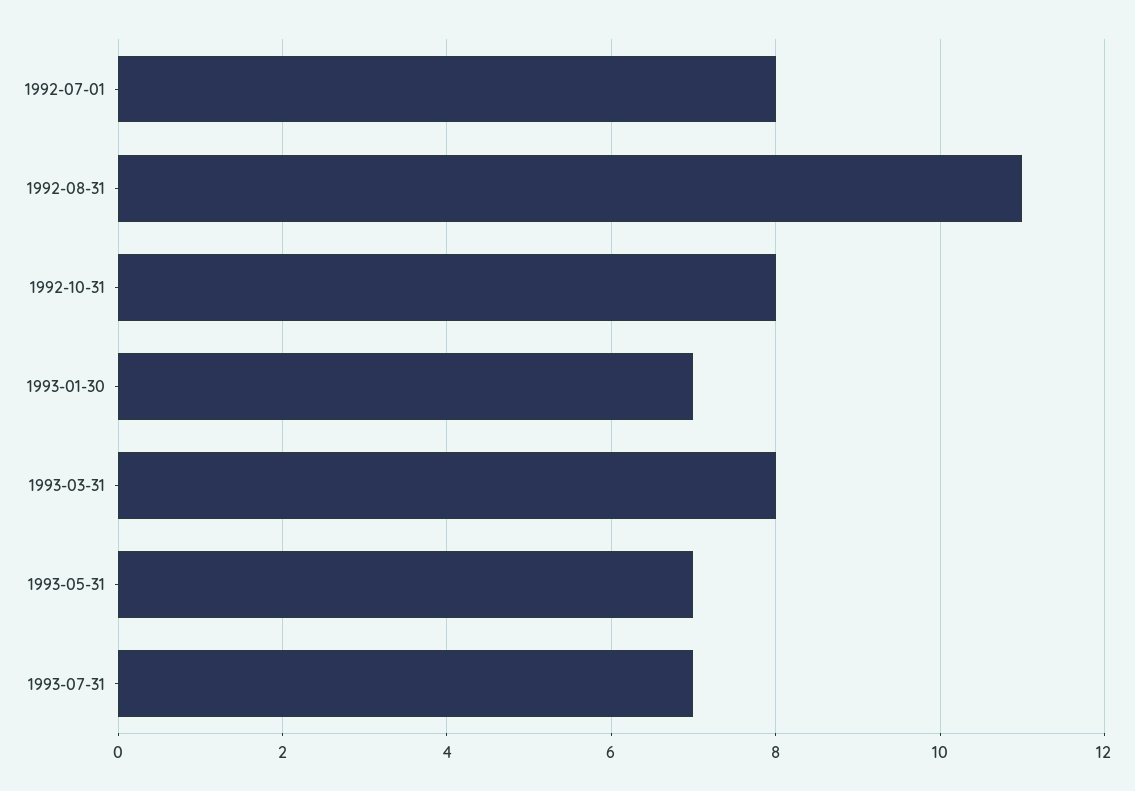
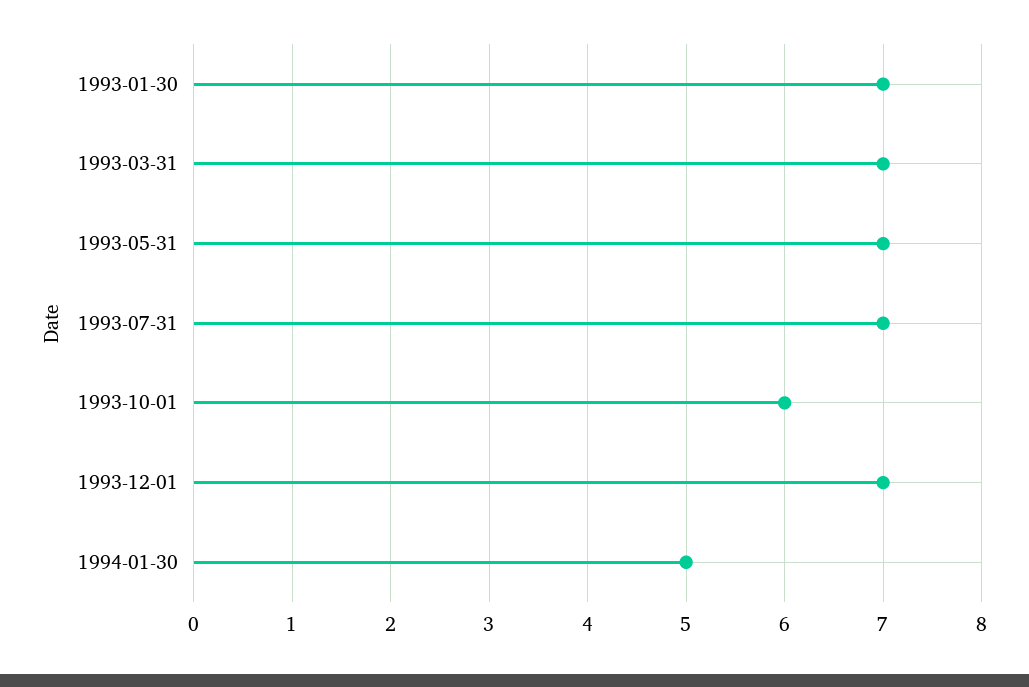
1992-07-01: 8 -> none
1992-08-31: 11 -> none
1992-10-31: 8 -> none
1993-03-31: 8 -> 7
1993-10-01: none -> 6
1993-12-01: none -> 7
1994-01-30: none -> 5

